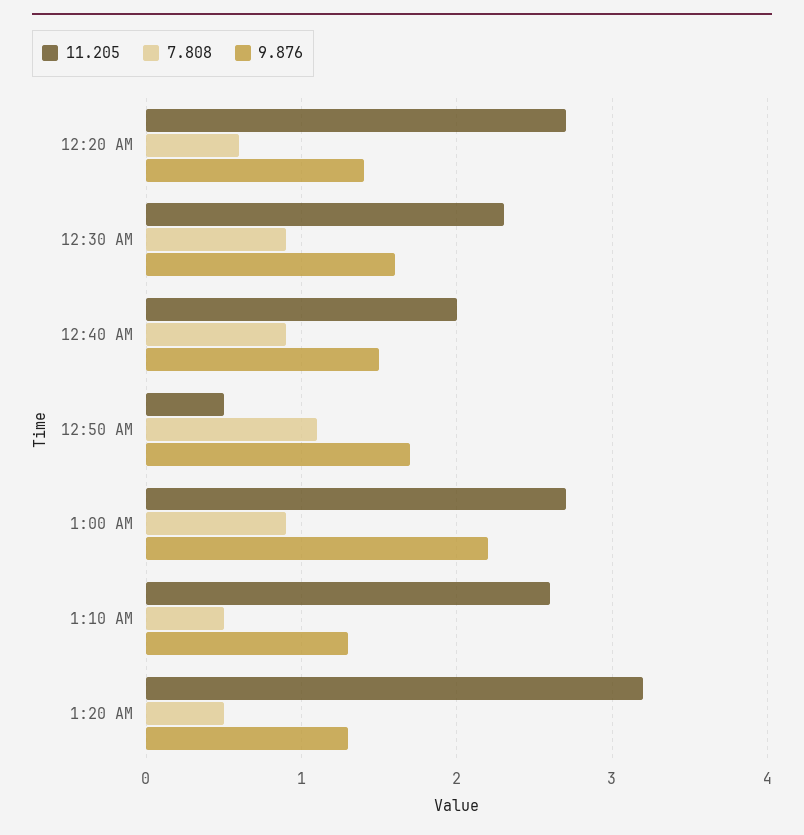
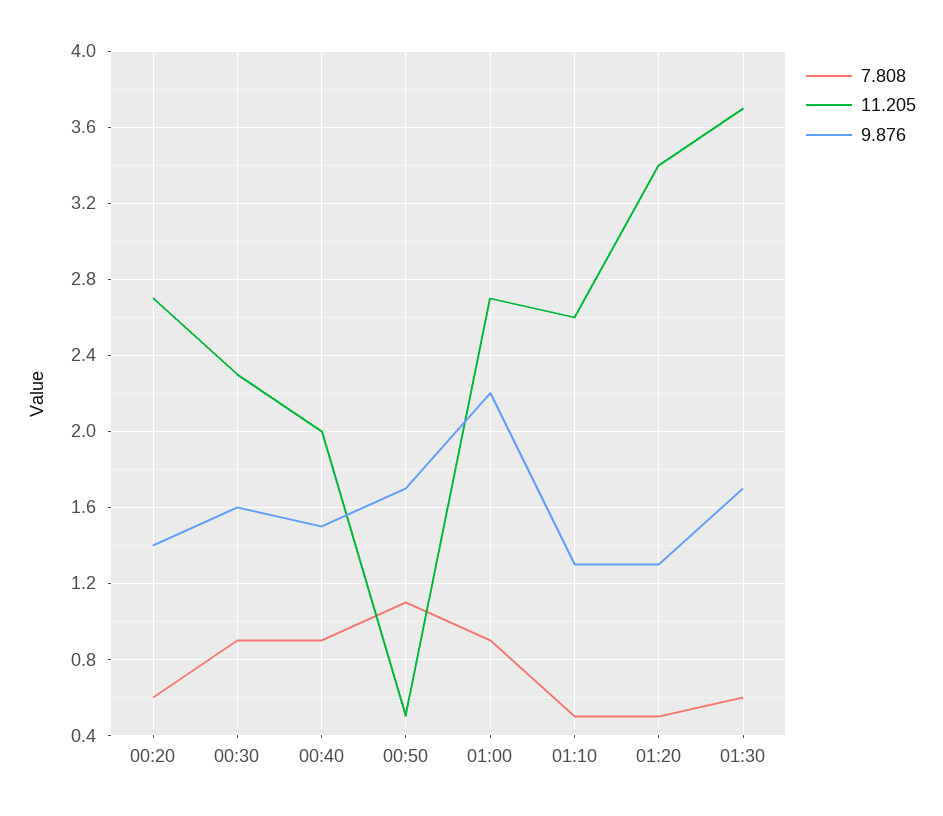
11.205, 1:20 AM: 3.2 -> 3.4
7.808, 01:30: none -> 0.6
11.205, 01:30: none -> 3.7
9.876, 01:30: none -> 1.7

